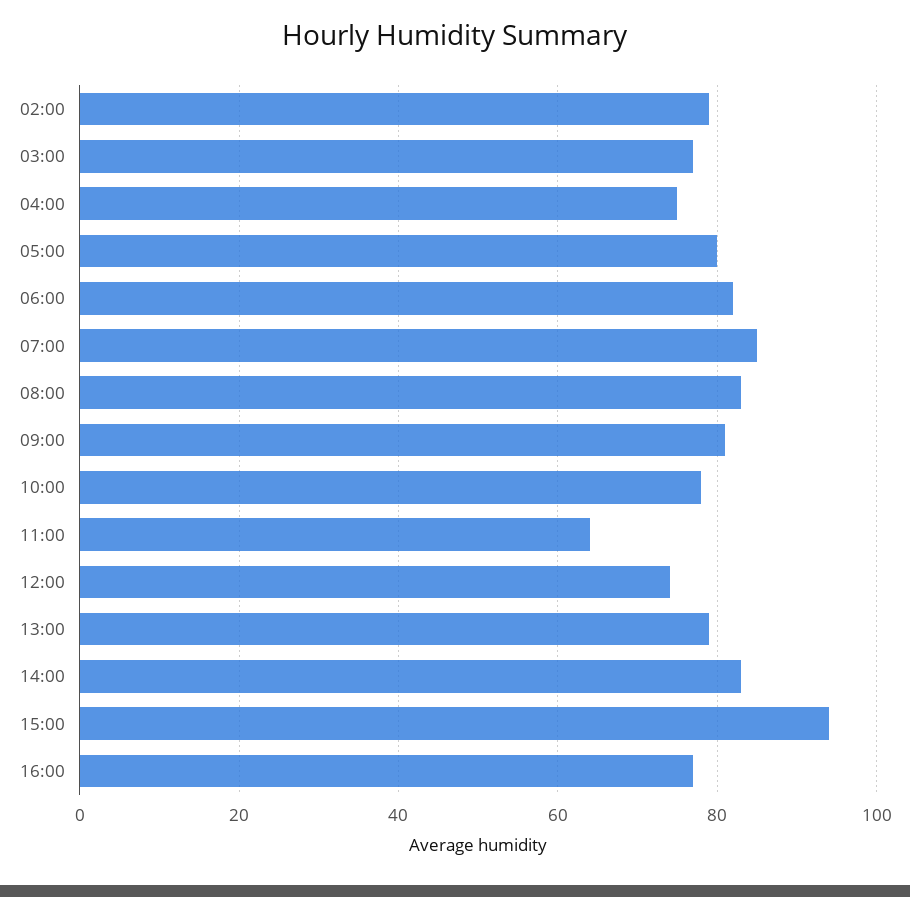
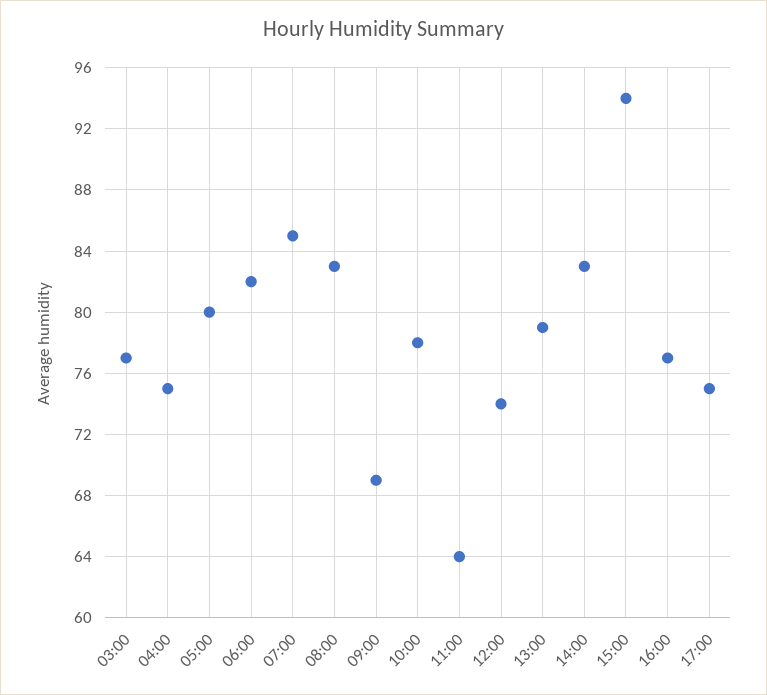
02:00: 80 -> none
09:00: 80 -> 69
17:00: none -> 75

